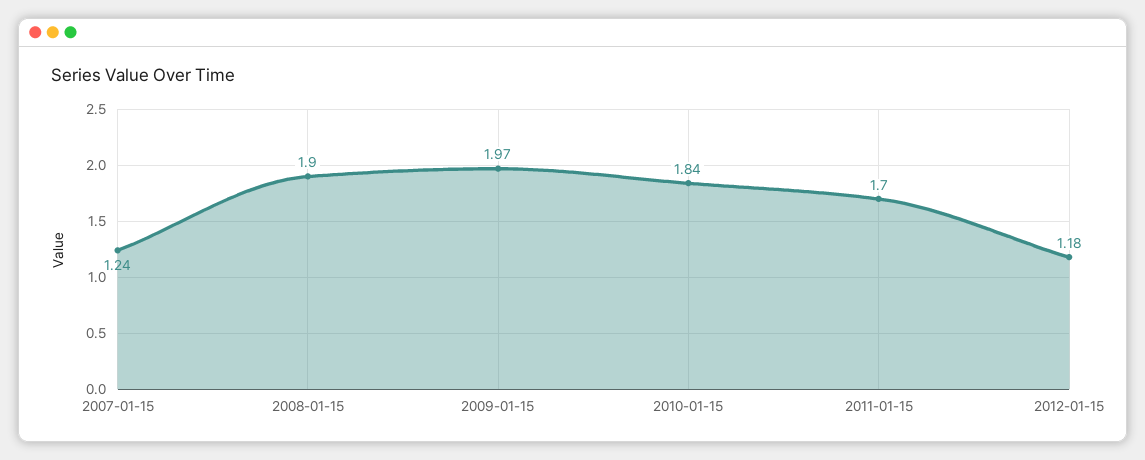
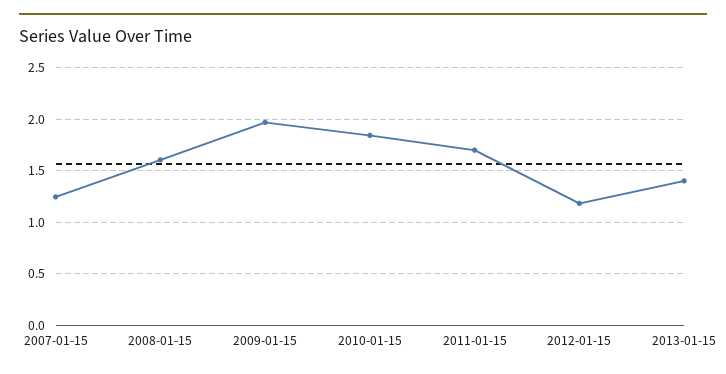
2008-01-15: 1.9 -> 1.6
2013-01-15: none -> 1.4

